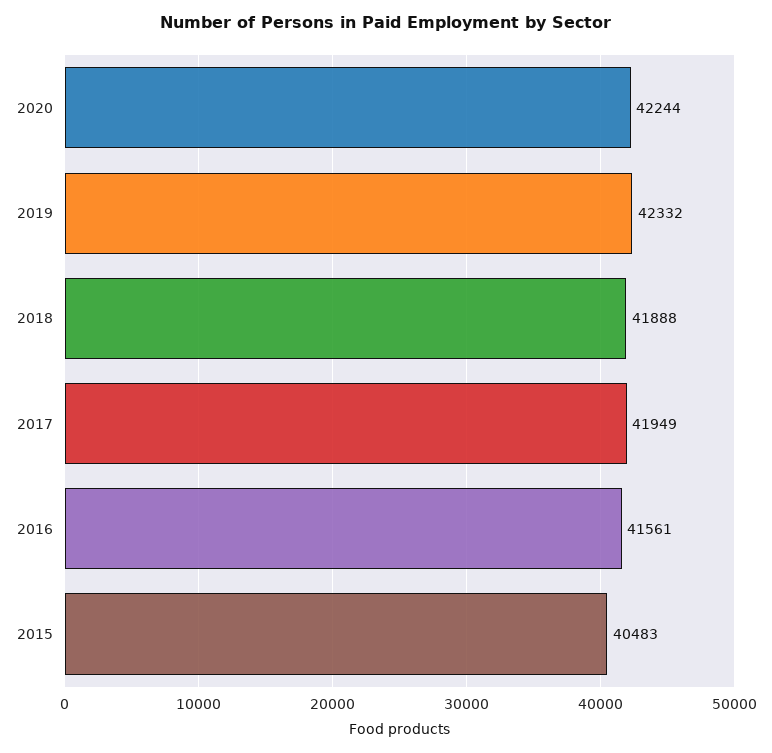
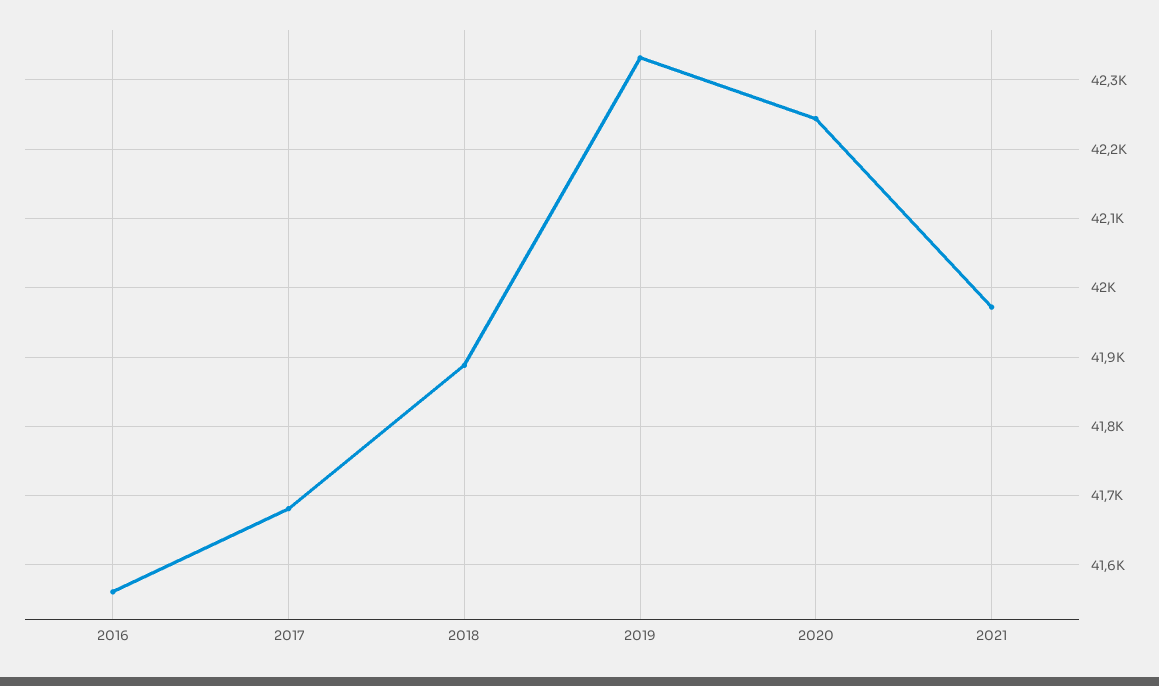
2017: 41949 -> 41680
2015: 40483 -> none
2021: none -> 41970

